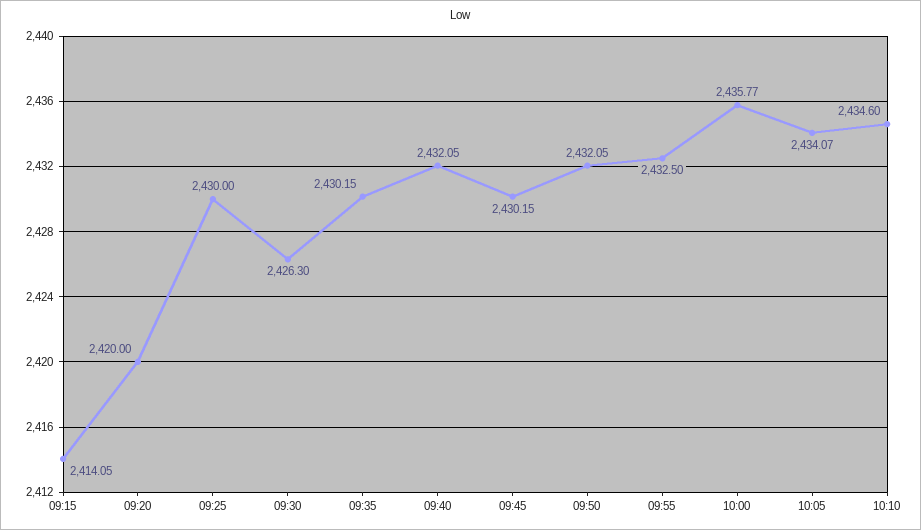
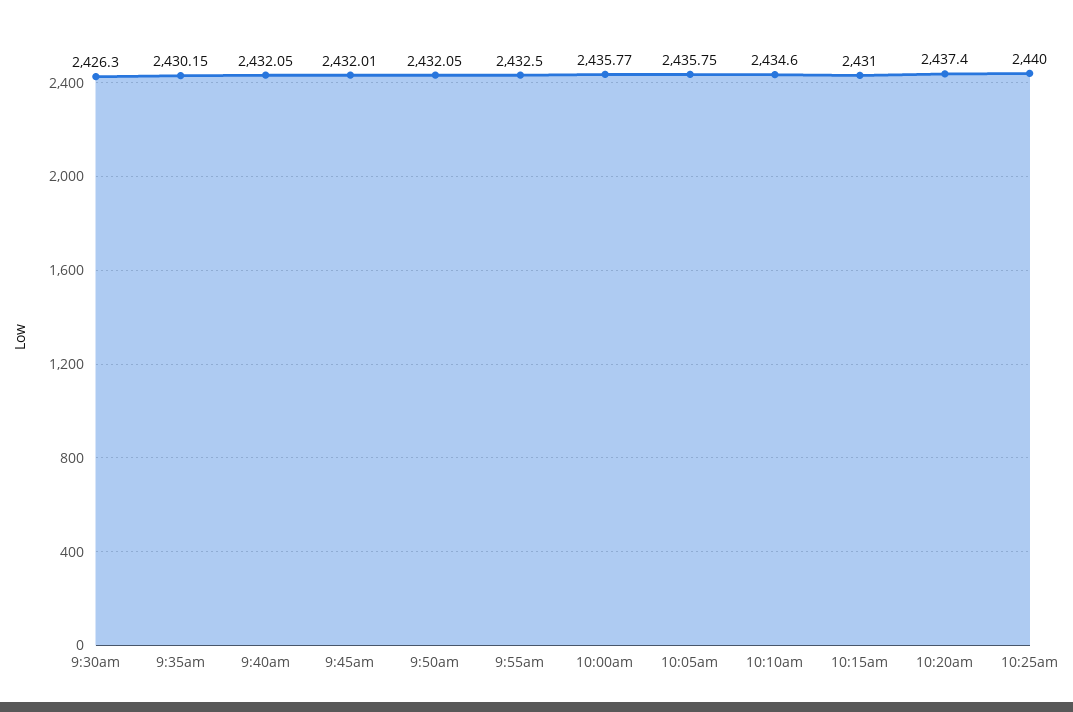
09:15: 2414.05 -> none
09:20: 2420 -> none
09:25: 2430 -> none
09:45: 2430.15 -> 2432.01
10:05: 2434.07 -> 2435.75
10:15am: none -> 2431
10:20am: none -> 2437.4
10:25am: none -> 2440

